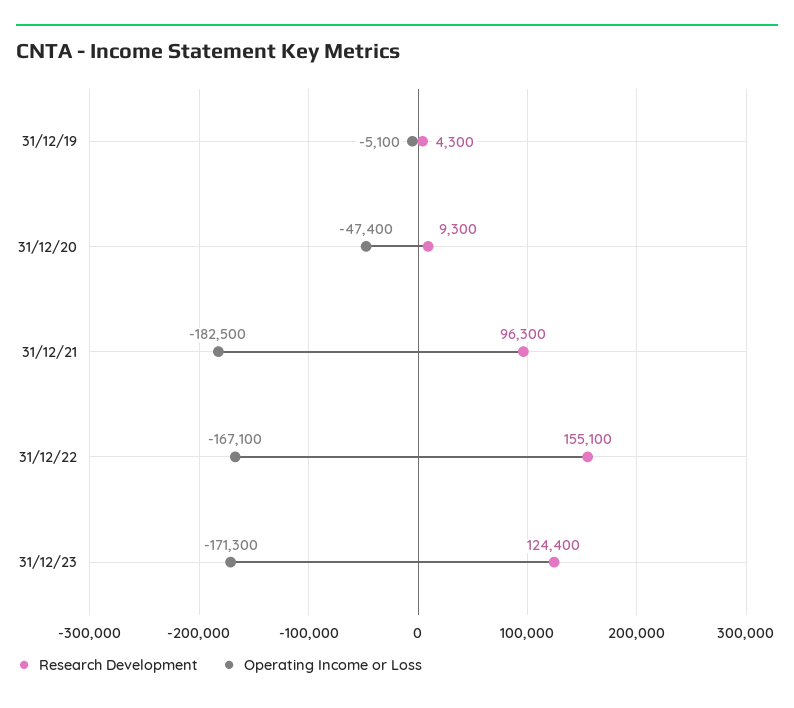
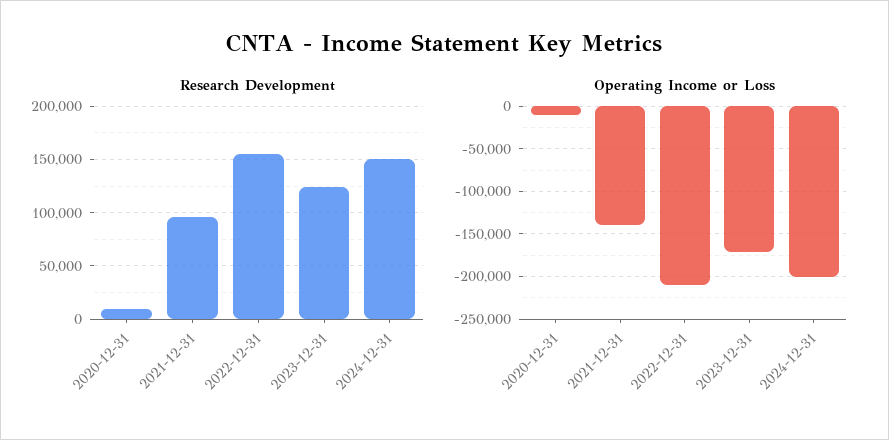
Research Development, 31/12/19: 4300 -> none
Operating Income or Loss, 31/12/19: -5100 -> none
Operating Income or Loss, 31/12/20: -47400 -> -10000
Operating Income or Loss, 31/12/21: -182500 -> -140000
Operating Income or Loss, 31/12/22: -167100 -> -210000
Research Development, 2024-12-31: none -> 150000
Operating Income or Loss, 2024-12-31: none -> -200000

